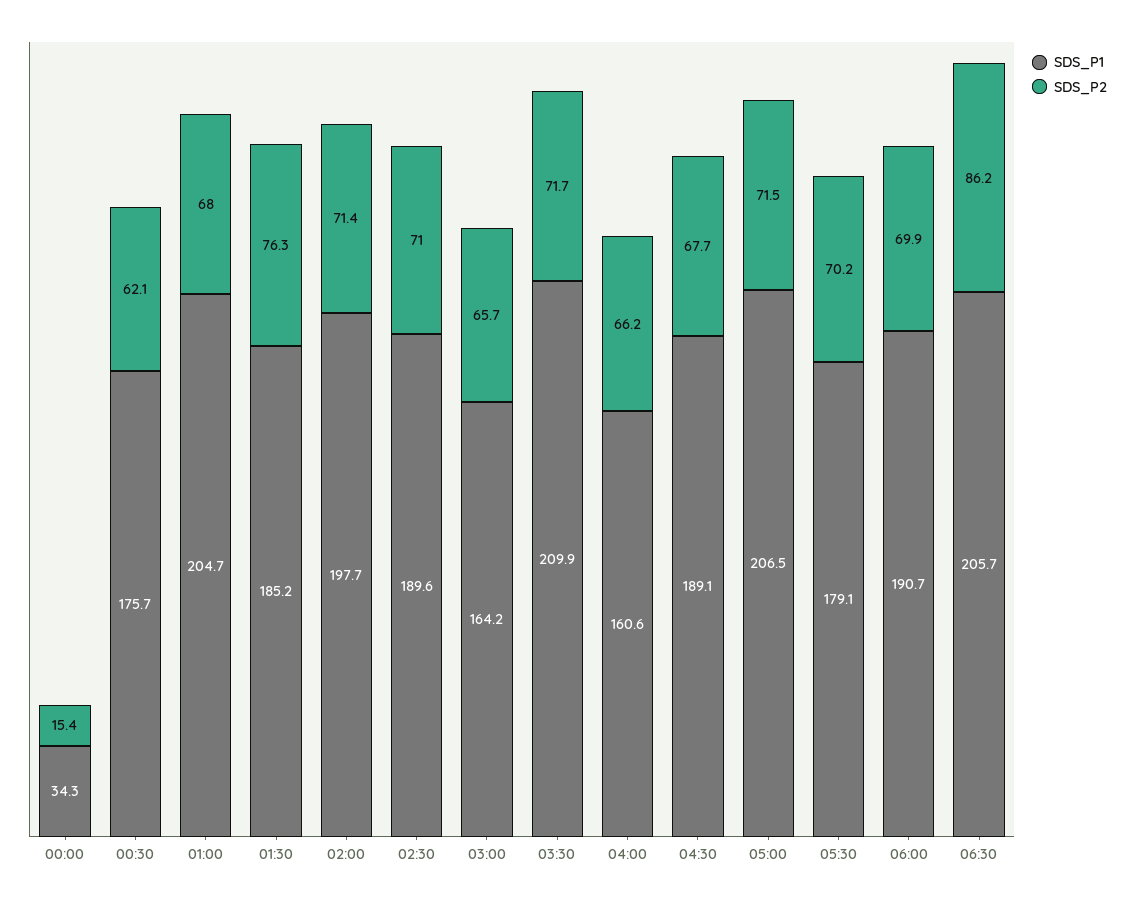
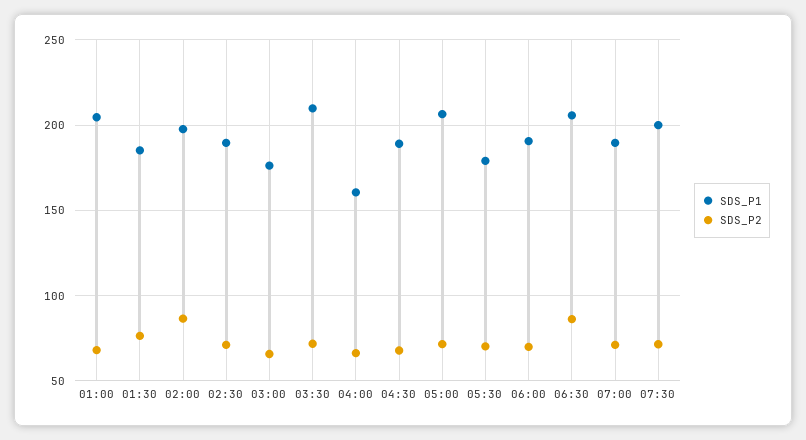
SDS_P1, 00:00: 34.3 -> none
SDS_P2, 00:00: 15.4 -> none
SDS_P1, 00:30: 175.7 -> none
SDS_P2, 00:30: 62.1 -> none
SDS_P2, 02:00: 71.4 -> 85
SDS_P1, 03:00: 164.2 -> 175
SDS_P1, 07:00: none -> 190
SDS_P2, 07:00: none -> 70
SDS_P1, 07:30: none -> 200
SDS_P2, 07:30: none -> 70

